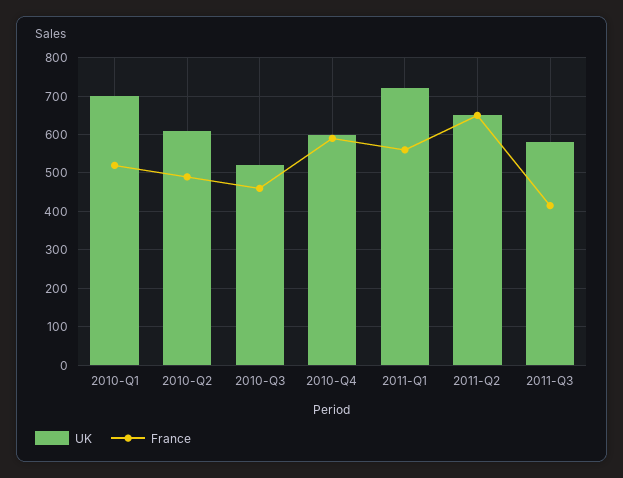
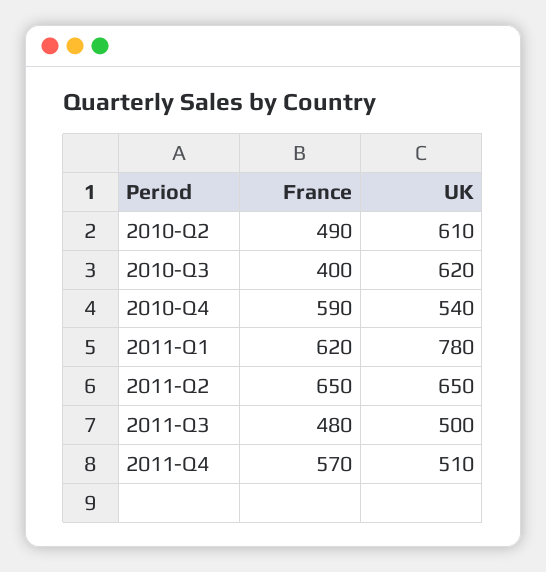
UK, 2010-Q1: 700 -> none
France, 2010-Q1: 520 -> none
UK, 2010-Q3: 520 -> 620
France, 2010-Q3: 460 -> 400
UK, 2010-Q4: 600 -> 540
UK, 2011-Q1: 720 -> 780
France, 2011-Q1: 560 -> 620
UK, 2011-Q3: 580 -> 500
France, 2011-Q3: 420 -> 480
France, 2011-Q4: none -> 570
UK, 2011-Q4: none -> 510

